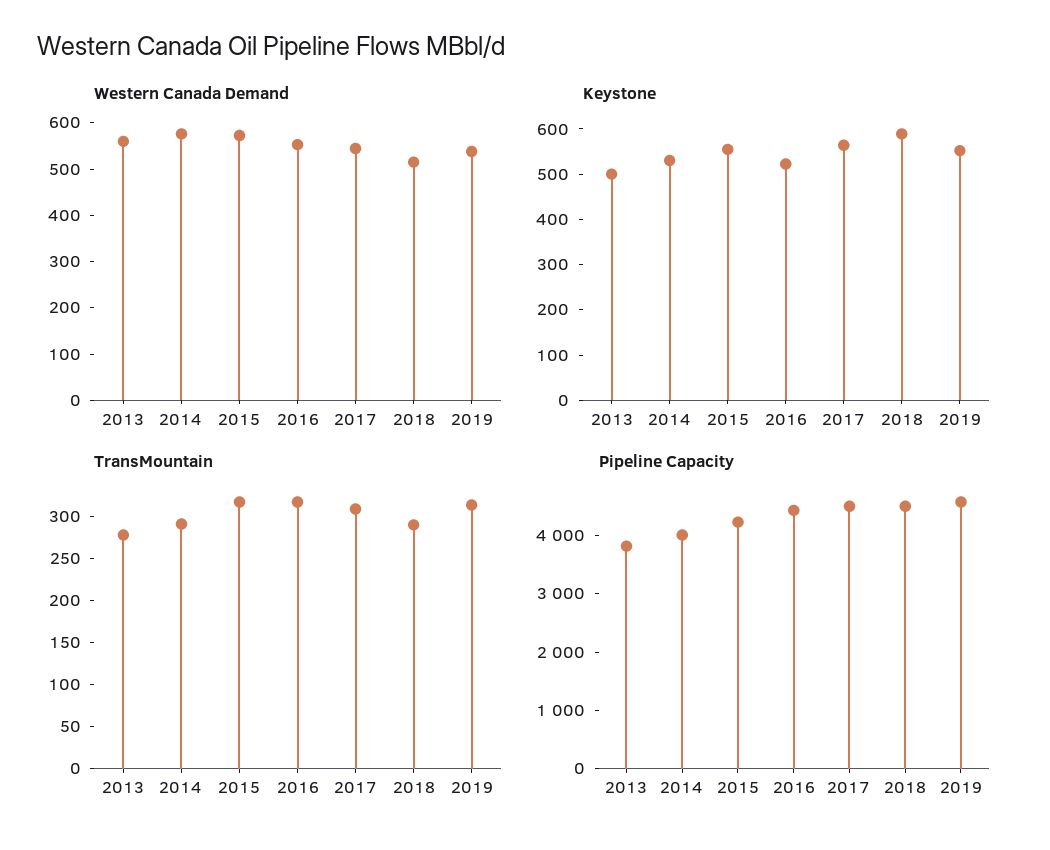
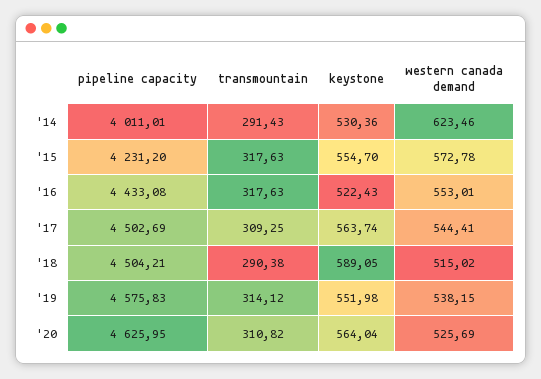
Western Canada Demand, 2013: 560 -> none
Western Canada Demand, 2014: 580 -> 623.46
Keystone, 2013: 500 -> none
TransMountain, 2013: 280 -> none
Pipeline Capacity, 2013: 3800 -> none
Pipeline Capacity, '20: none -> 4625.95
TransMountain, '20: none -> 310.82
Keystone, '20: none -> 564.04
Western Canada Demand, '20: none -> 525.69

